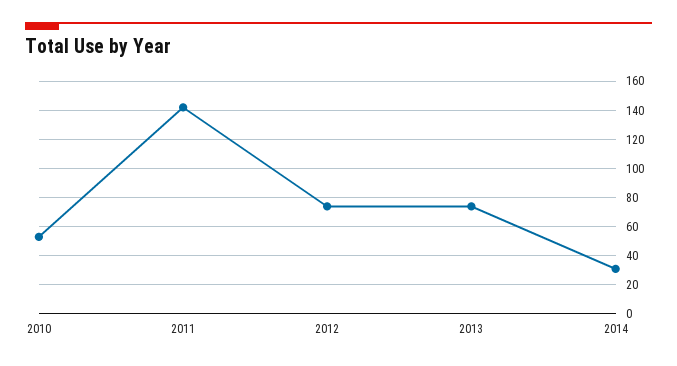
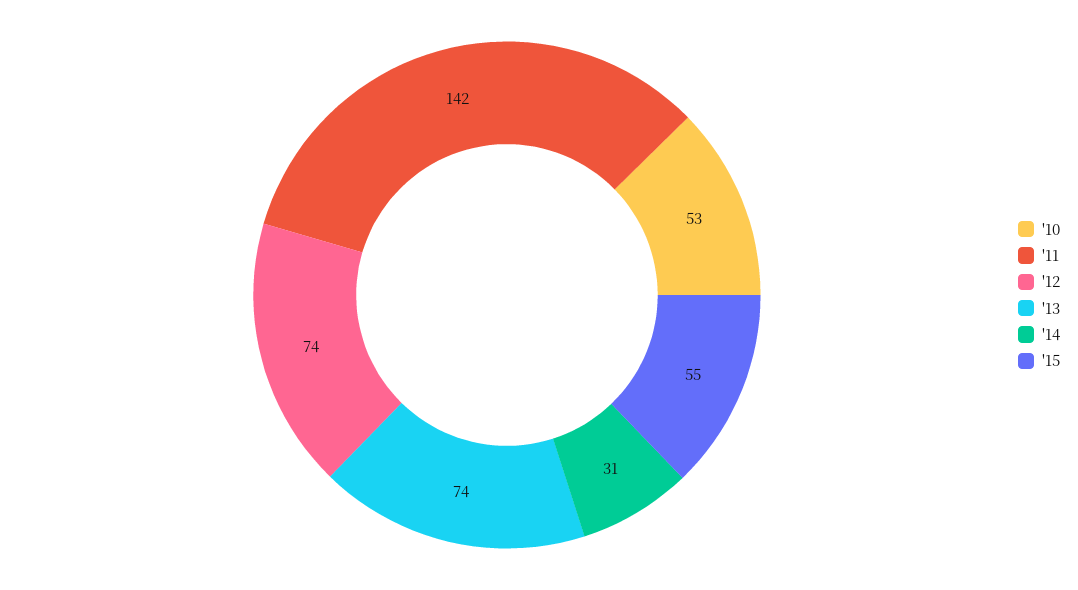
'15: none -> 55

